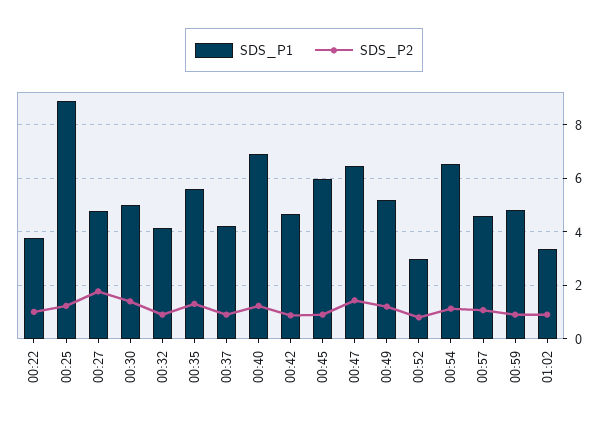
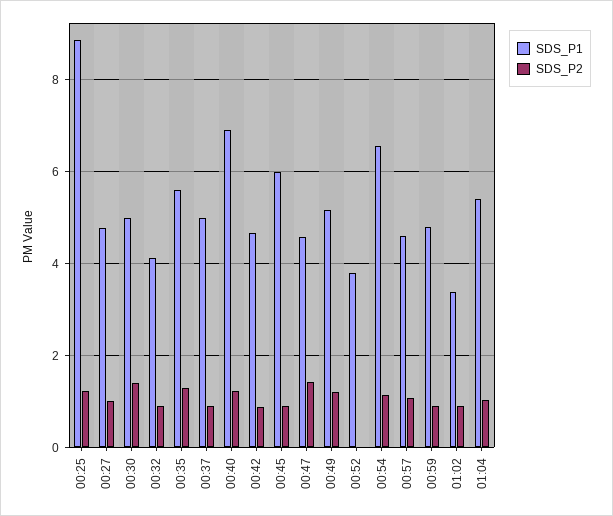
SDS_P1, 00:22: 3.75 -> none
SDS_P2, 00:22: 1 -> none
SDS_P2, 00:27: 1.75 -> 1
SDS_P1, 00:37: 4.25 -> 5
SDS_P1, 00:47: 6.5 -> 4.6
SDS_P1, 00:52: 3 -> 3.8
SDS_P2, 00:52: 0.75 -> 0
SDS_P1, 01:04: none -> 5.4
SDS_P2, 01:04: none -> 1

